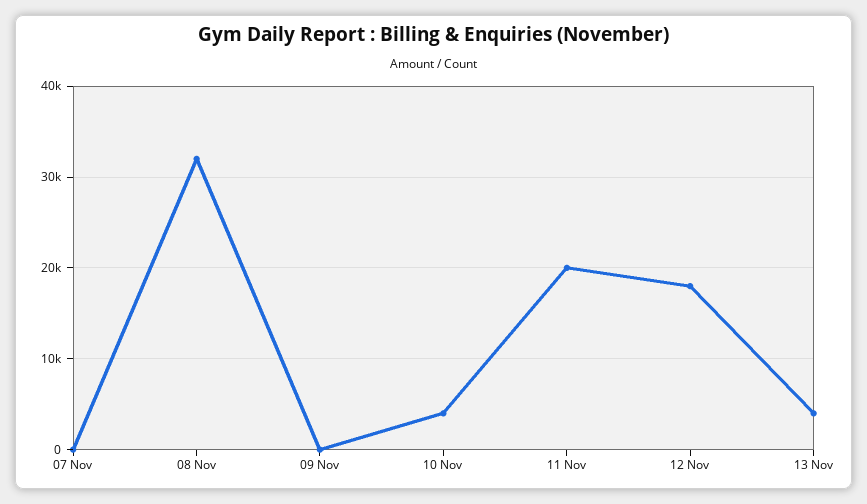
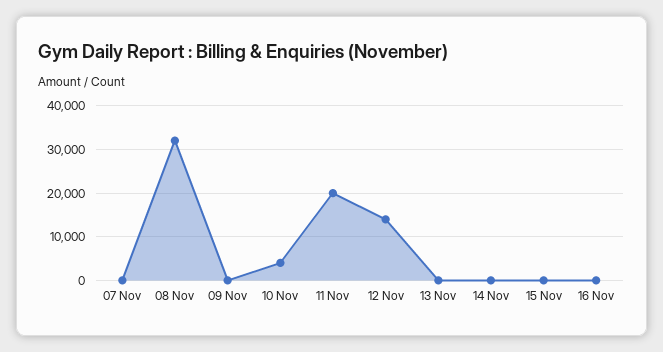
12 Nov: 18000 -> 14000
13 Nov: 4000 -> 0
14 Nov: none -> 0
15 Nov: none -> 0
16 Nov: none -> 0

